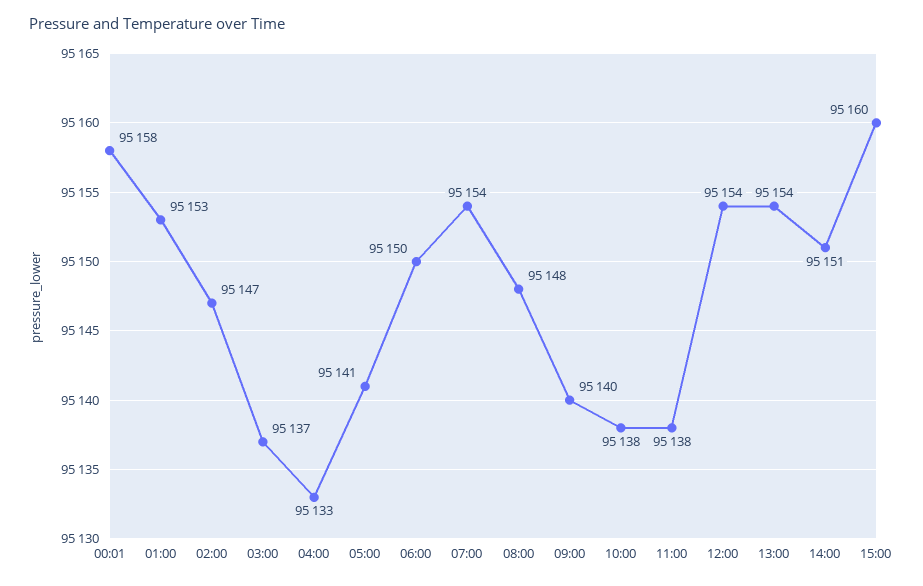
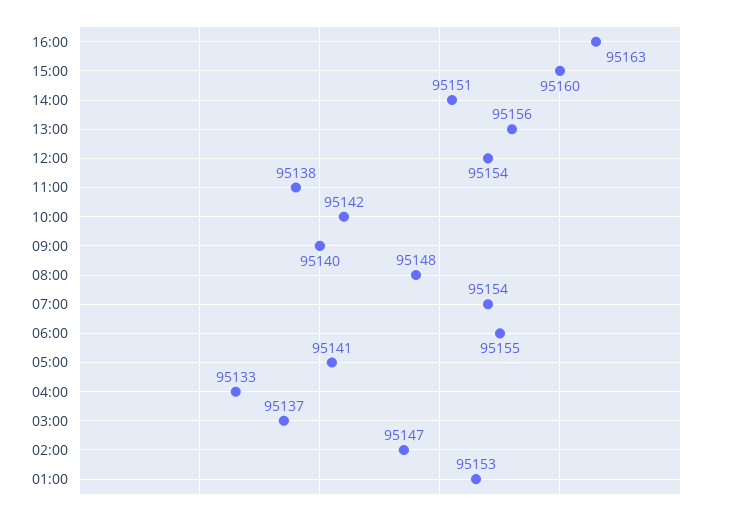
00:01: 95158 -> none
06:00: 95150 -> 95155
10:00: 95138 -> 95142
13:00: 95154 -> 95156
16:00: none -> 95163

